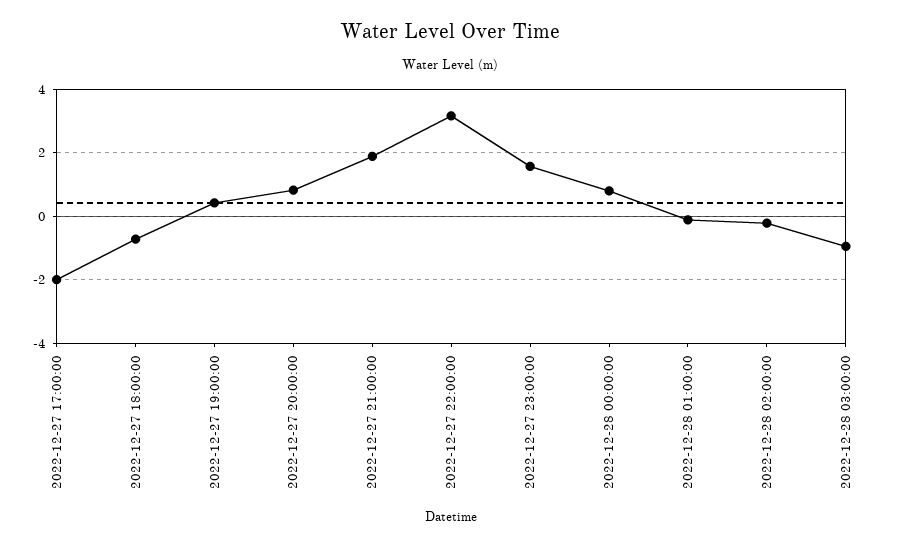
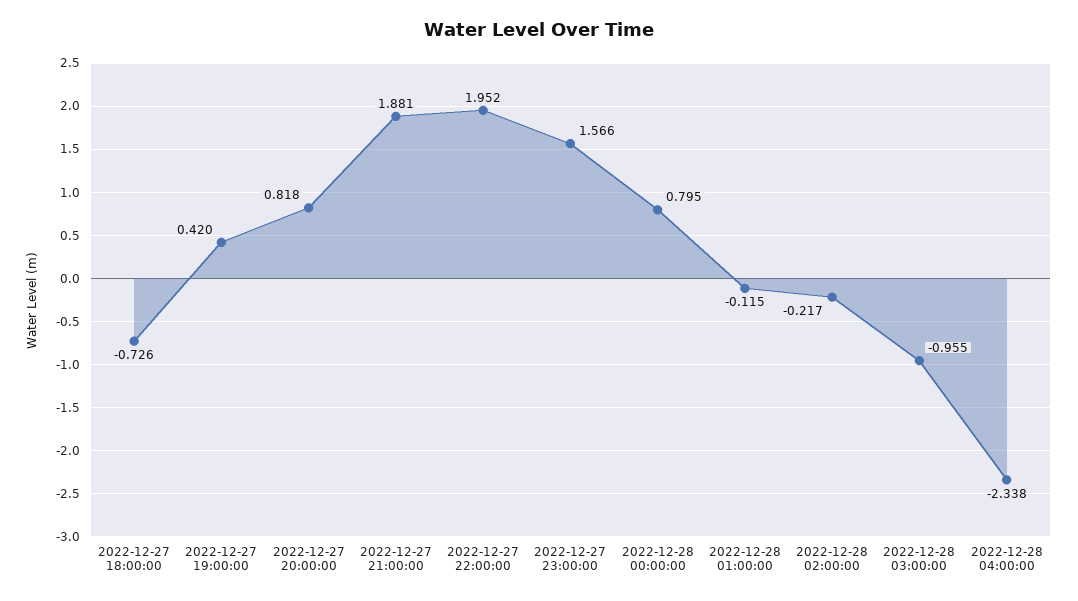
2022-12-27 17:00:00: -2 -> none
2022-12-27 22:00:00: 3.2 -> 1.952
2022-12-28 04:00:00: none -> -2.338

